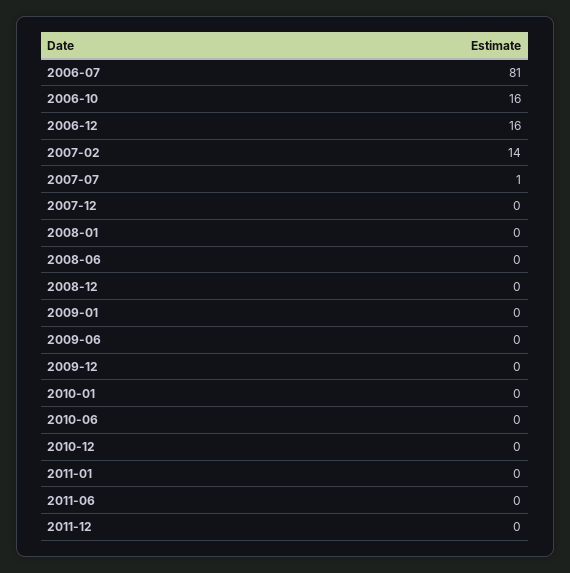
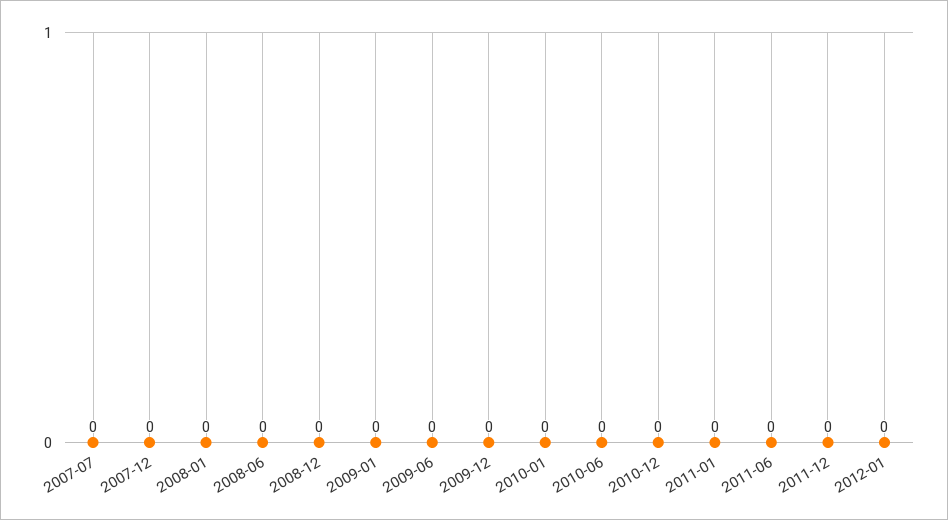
2006-07: 81 -> none
2006-10: 16 -> none
2006-12: 16 -> none
2007-02: 14 -> none
2007-07: 1 -> 0
2012-01: none -> 0

